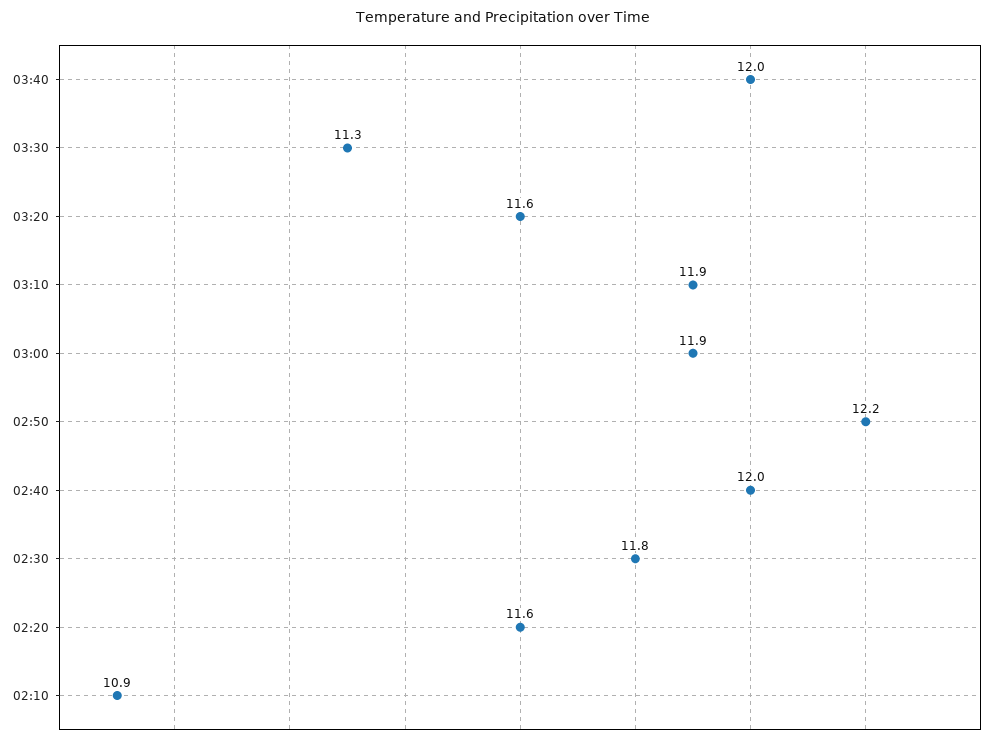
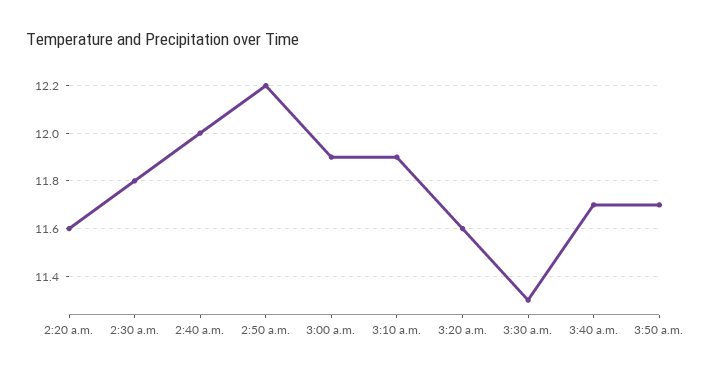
03:40: 12 -> 11.7
02:10: 10.9 -> none
3:50 a.m.: none -> 11.7

